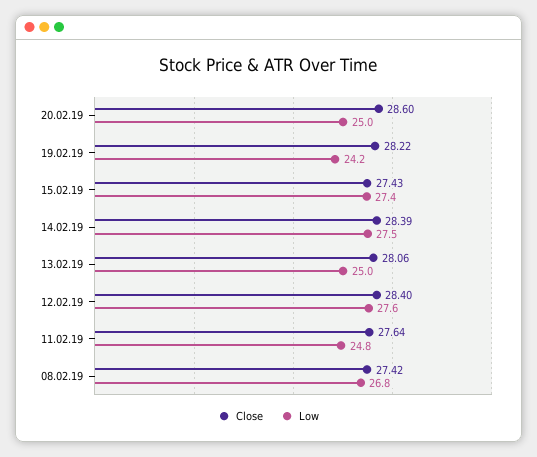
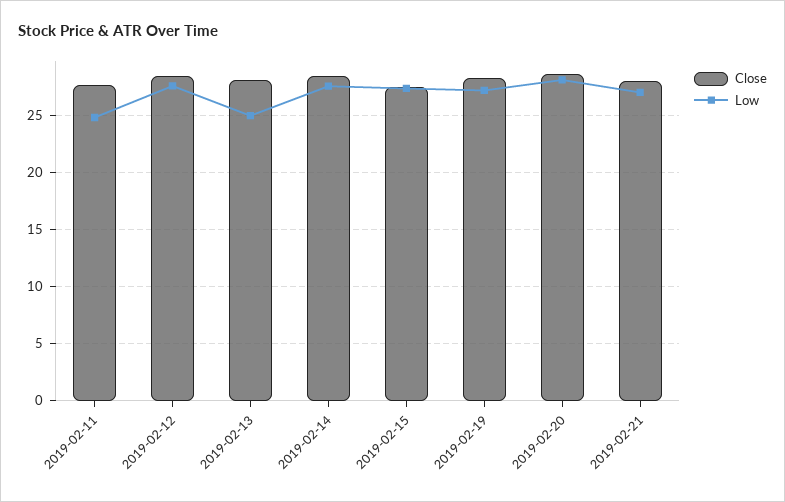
Low, 20.02.19: 25 -> 28
Low, 19.02.19: 24.2 -> 27
Close, 08.02.19: 27.42 -> none
Low, 08.02.19: 26.8 -> none
Close, 2019-02-21: none -> 28
Low, 2019-02-21: none -> 27

